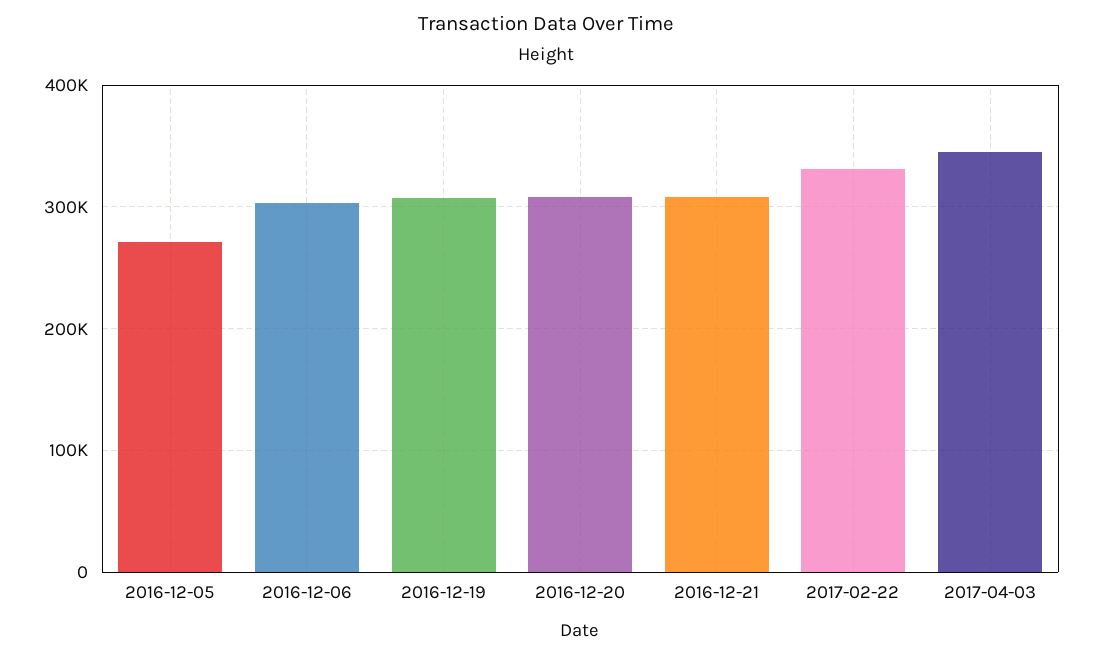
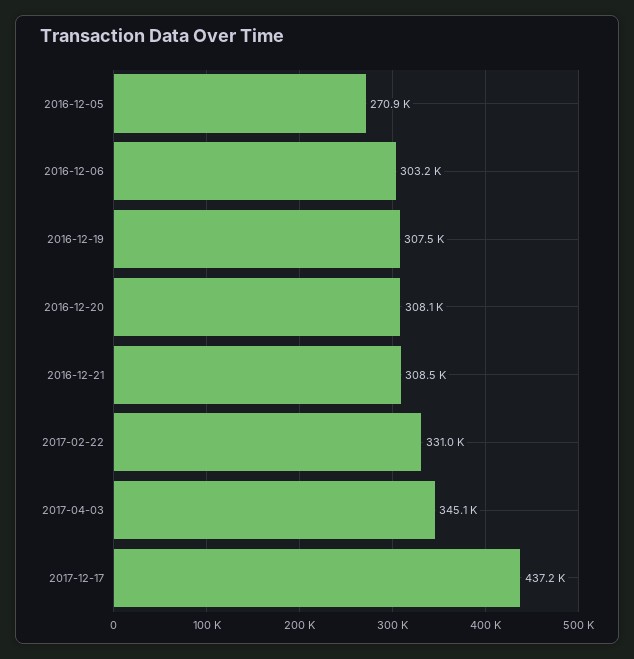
2017-12-17: none -> 437200

